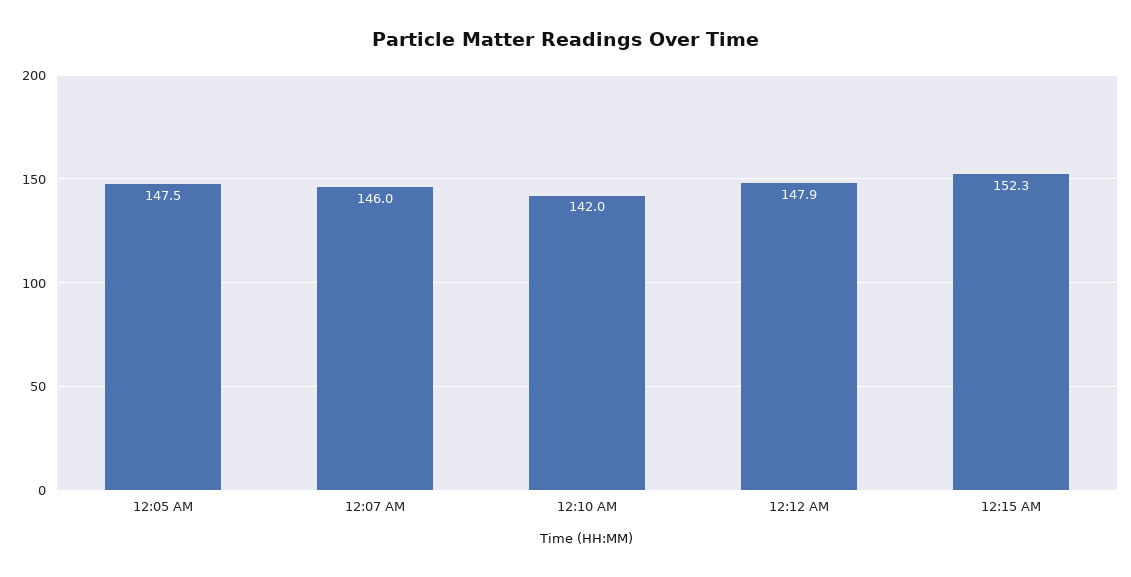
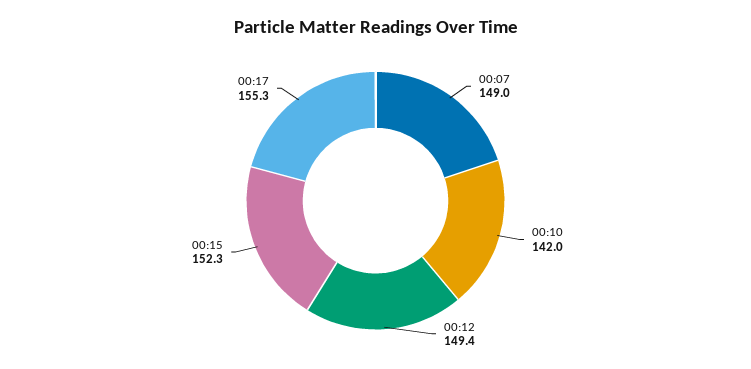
12:05 AM: 147.5 -> none
12:07 AM: 146 -> 149
12:12 AM: 147.9 -> 149.4
00:17: none -> 155.3

